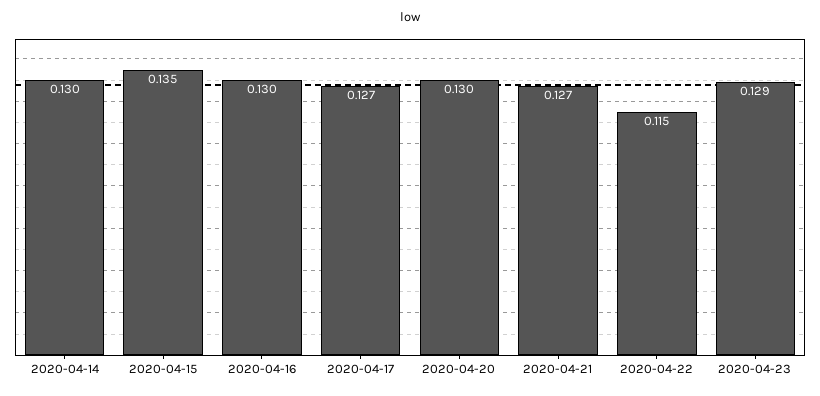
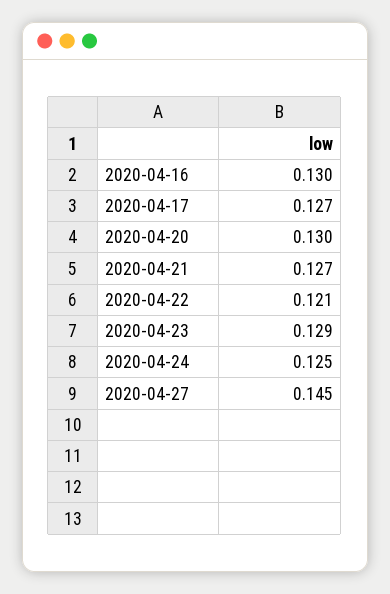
2020-04-14: 0.13 -> none
2020-04-15: 0.135 -> none
2020-04-22: 0.115 -> 0.121
2020-04-24: none -> 0.125
2020-04-27: none -> 0.145

